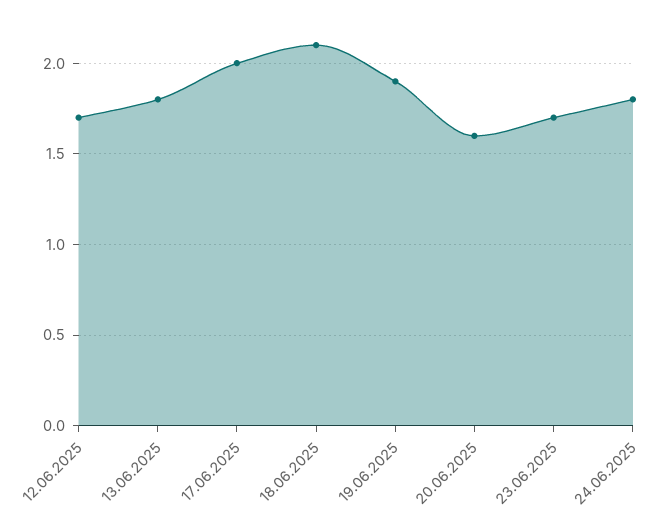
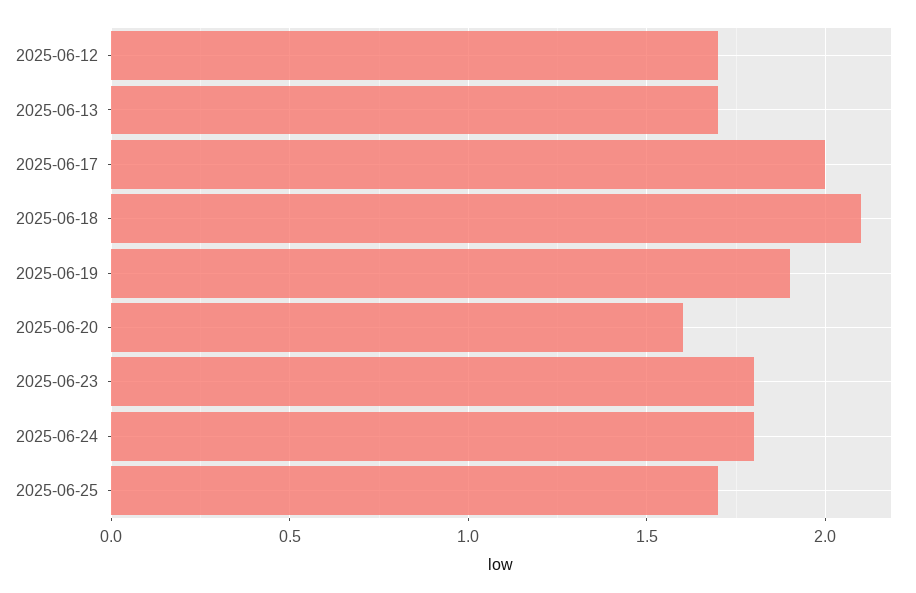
13.06.2025: 1.8 -> 1.7
23.06.2025: 1.7 -> 1.8
2025-06-25: none -> 1.7

